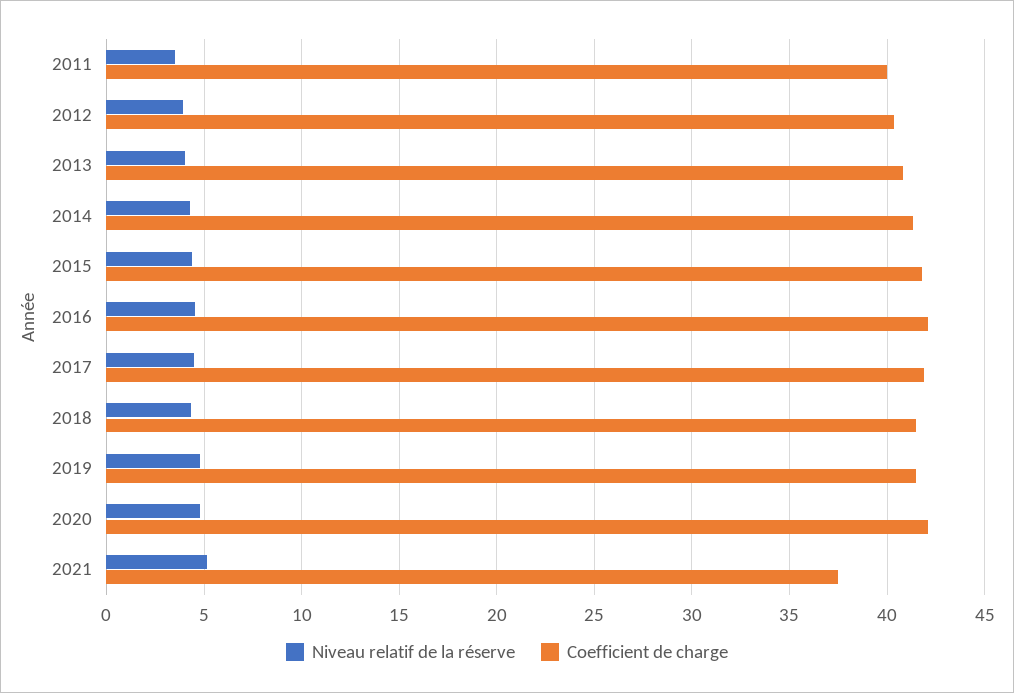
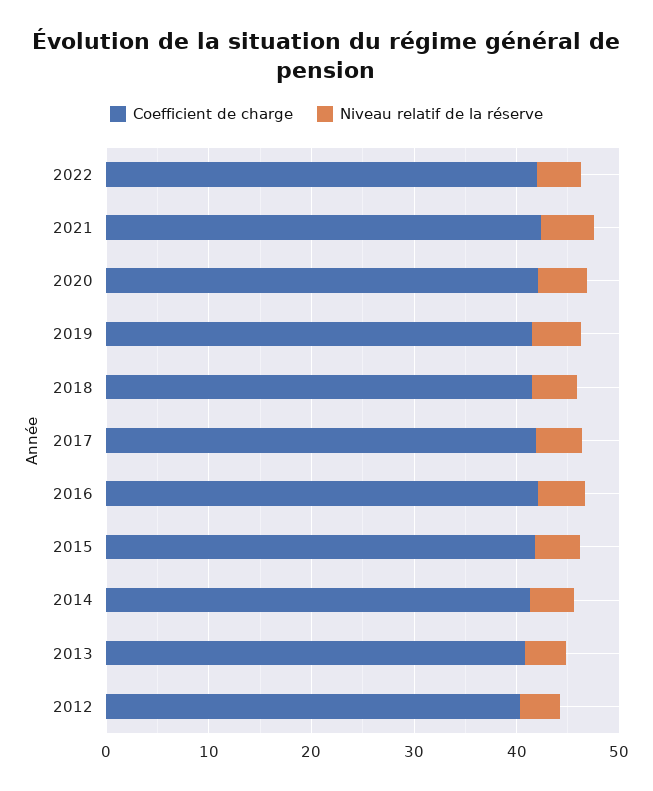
Niveau relatif de la réserve, 2011: 3.5 -> none
Coefficient de charge, 2011: 40 -> none
Coefficient de charge, 2021: 37.5 -> 42
Coefficient de charge, 2022: none -> 42
Niveau relatif de la réserve, 2022: none -> 4

